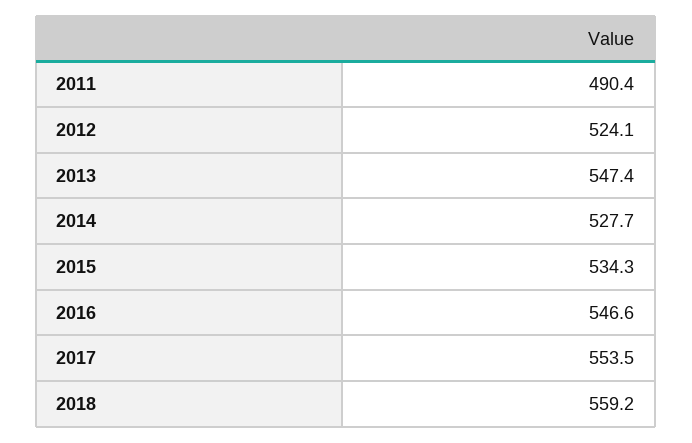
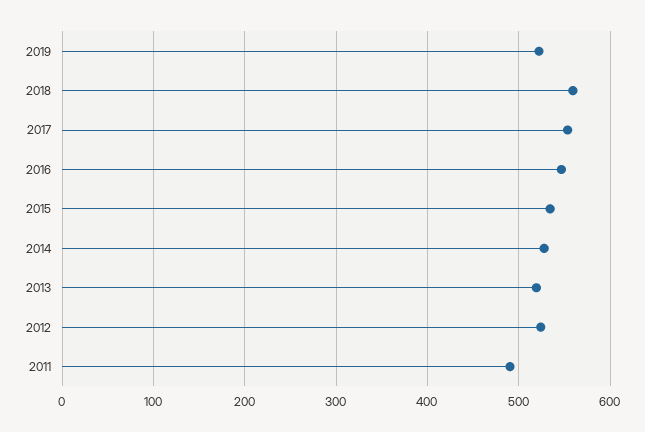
2013: 547.4 -> 520
2019: none -> 520

